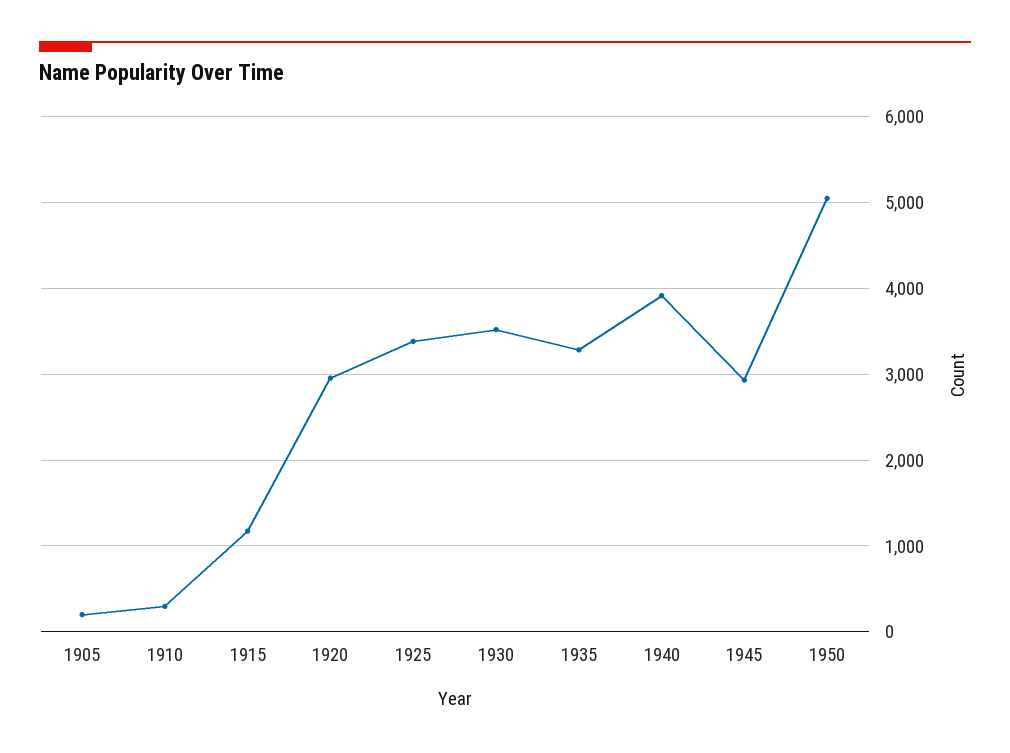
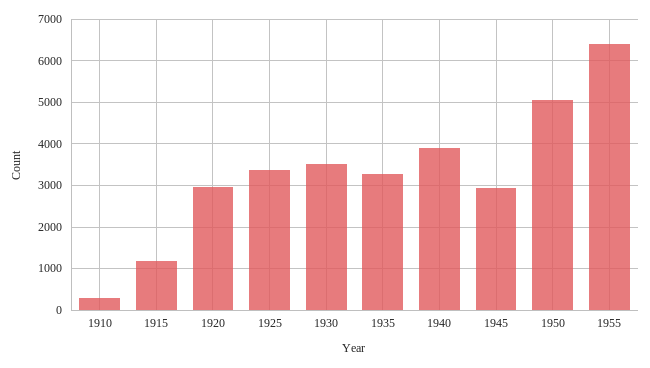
1905: 200 -> none
1955: none -> 6400

